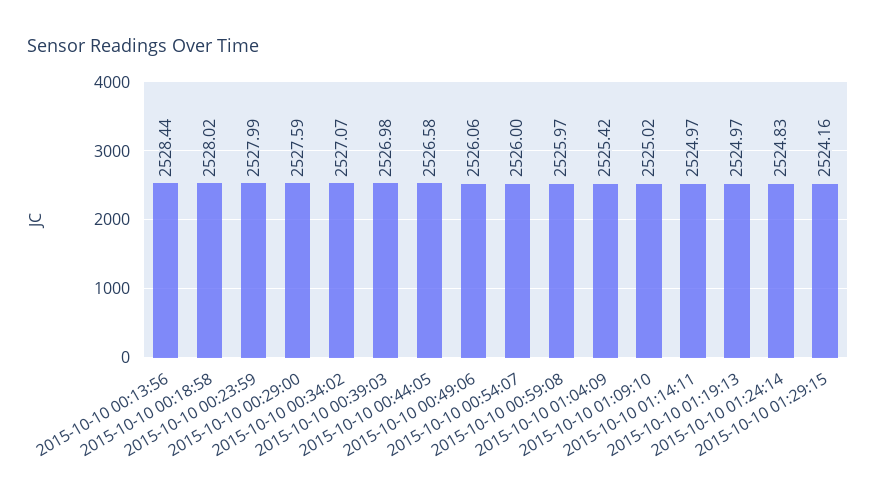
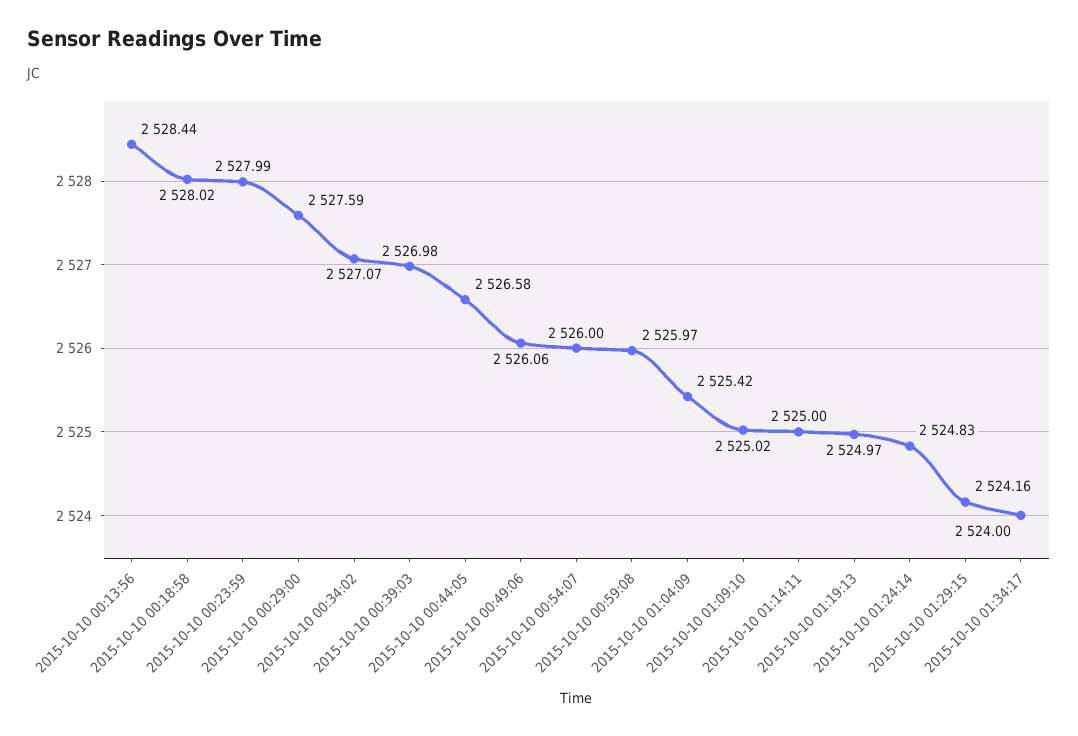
2015-10-10 01:14:11: 2524.97 -> 2525
2015-10-10 01:34:17: none -> 2524

